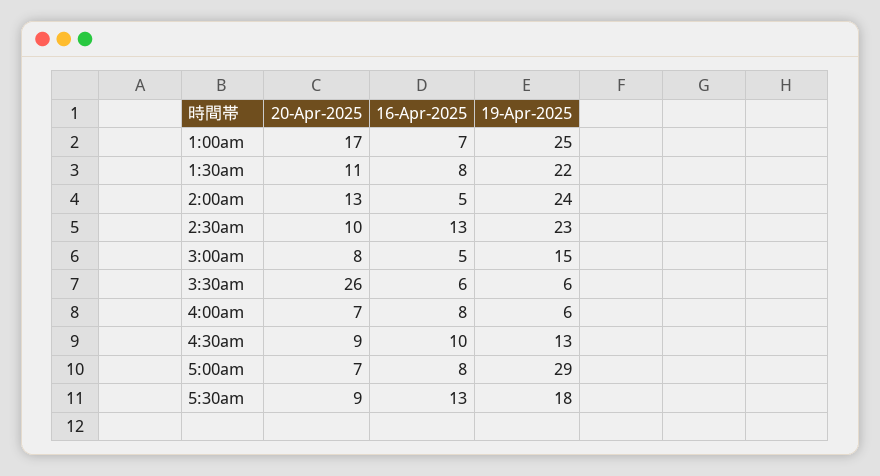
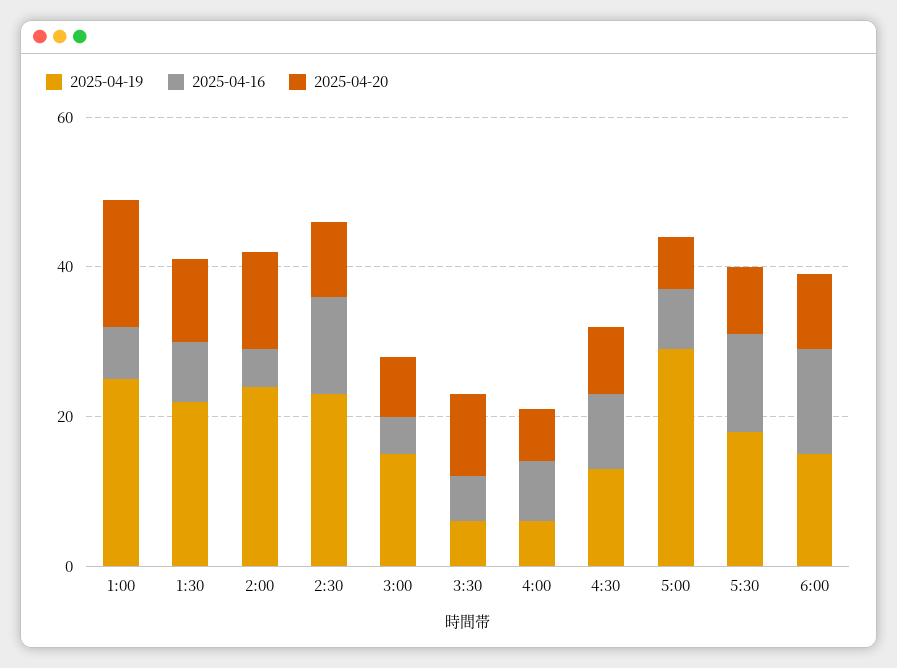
20-Apr-2025, 3:30am: 26 -> 10
19-Apr-2025, 6:00: none -> 15
16-Apr-2025, 6:00: none -> 15
20-Apr-2025, 6:00: none -> 10

